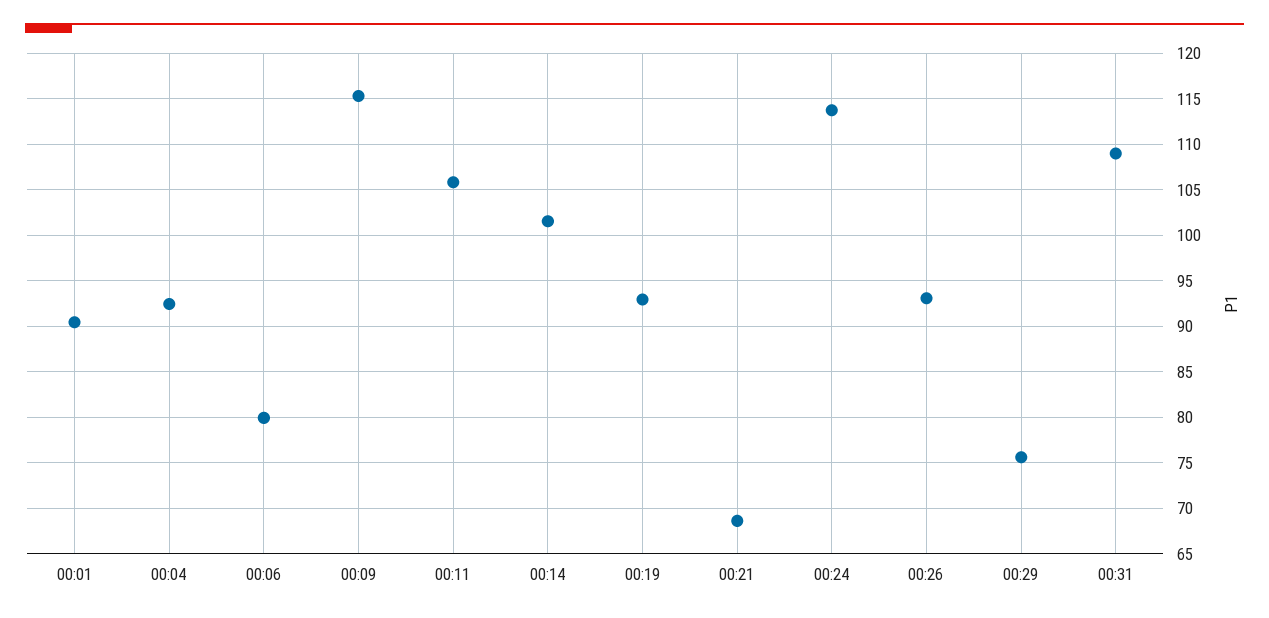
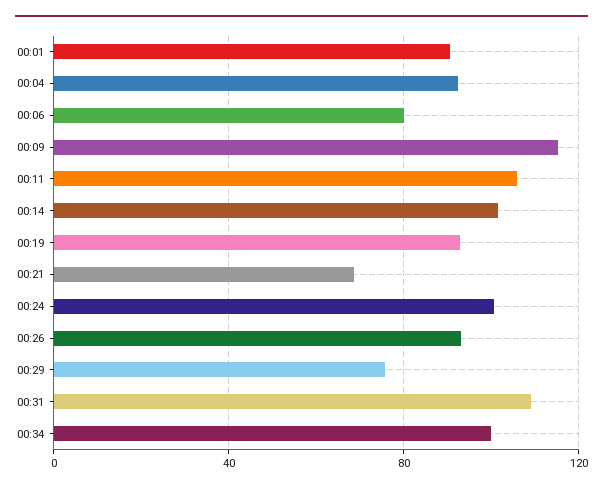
00:24: 114 -> 100
00:34: none -> 100

